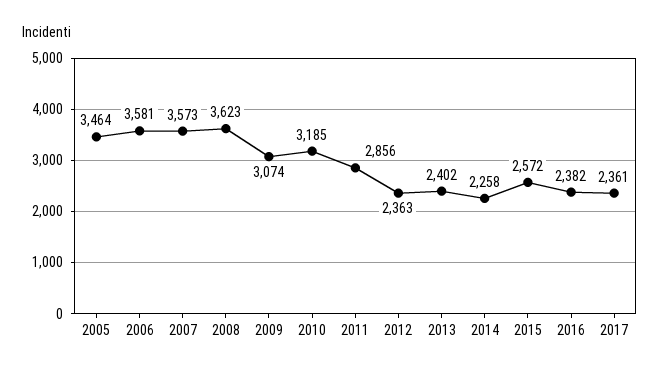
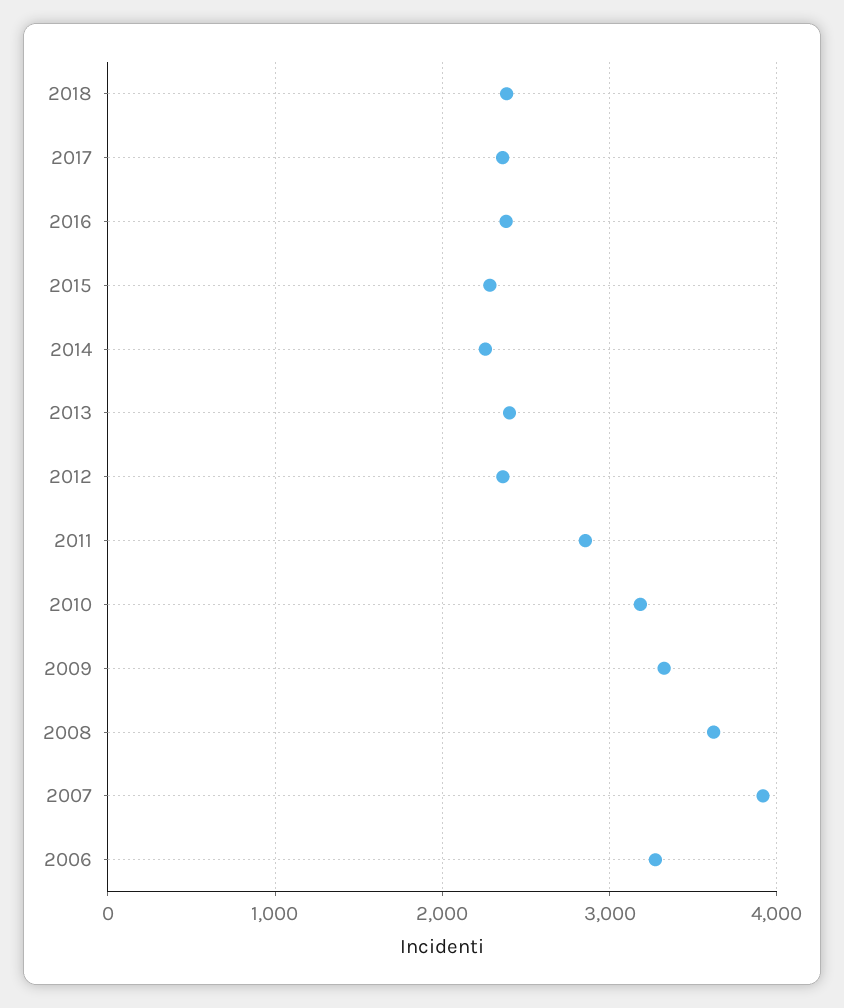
2005: 3464 -> none
2006: 3581 -> 3300
2007: 3573 -> 3900
2009: 3074 -> 3300
2015: 2572 -> 2300
2018: none -> 2400

